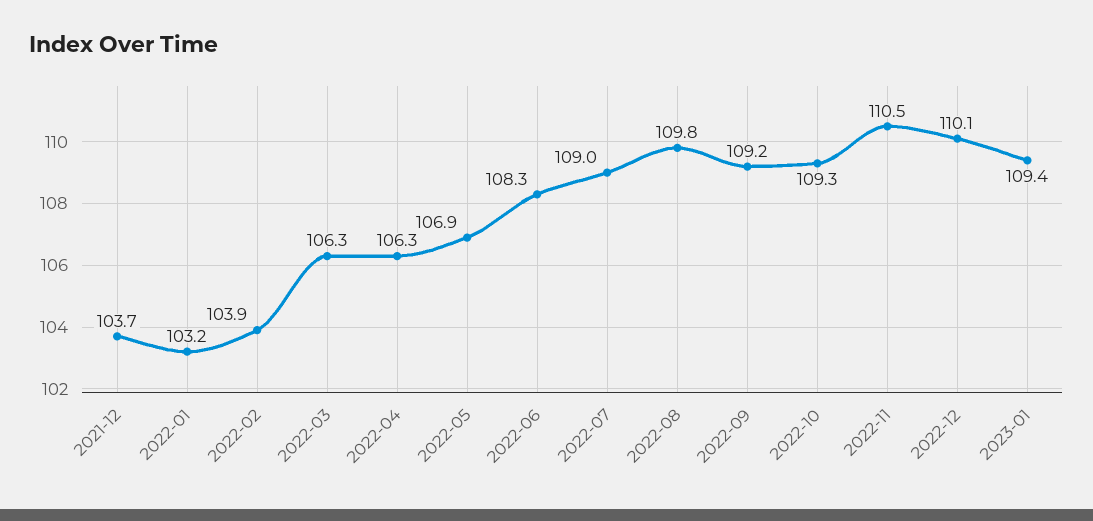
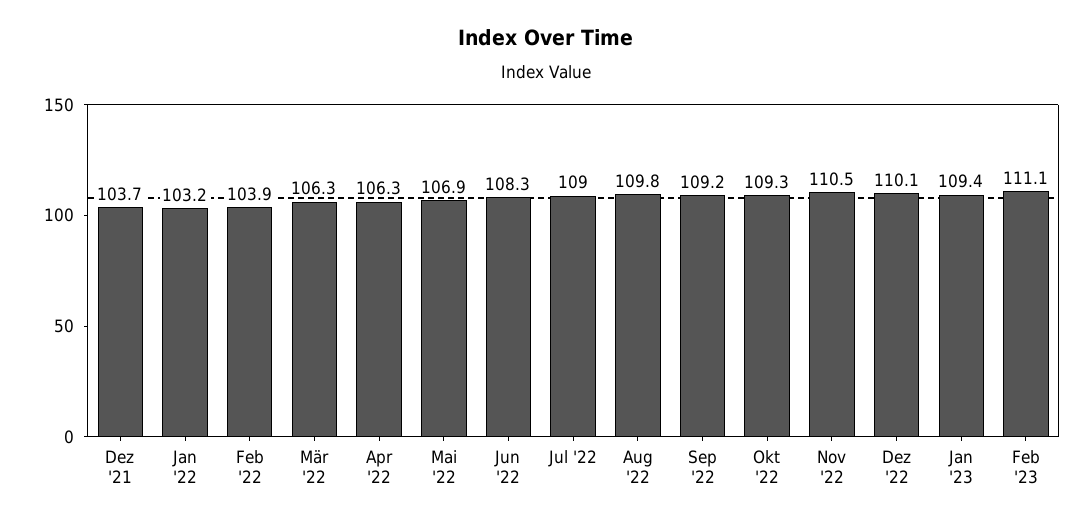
Feb '23: none -> 111.1

